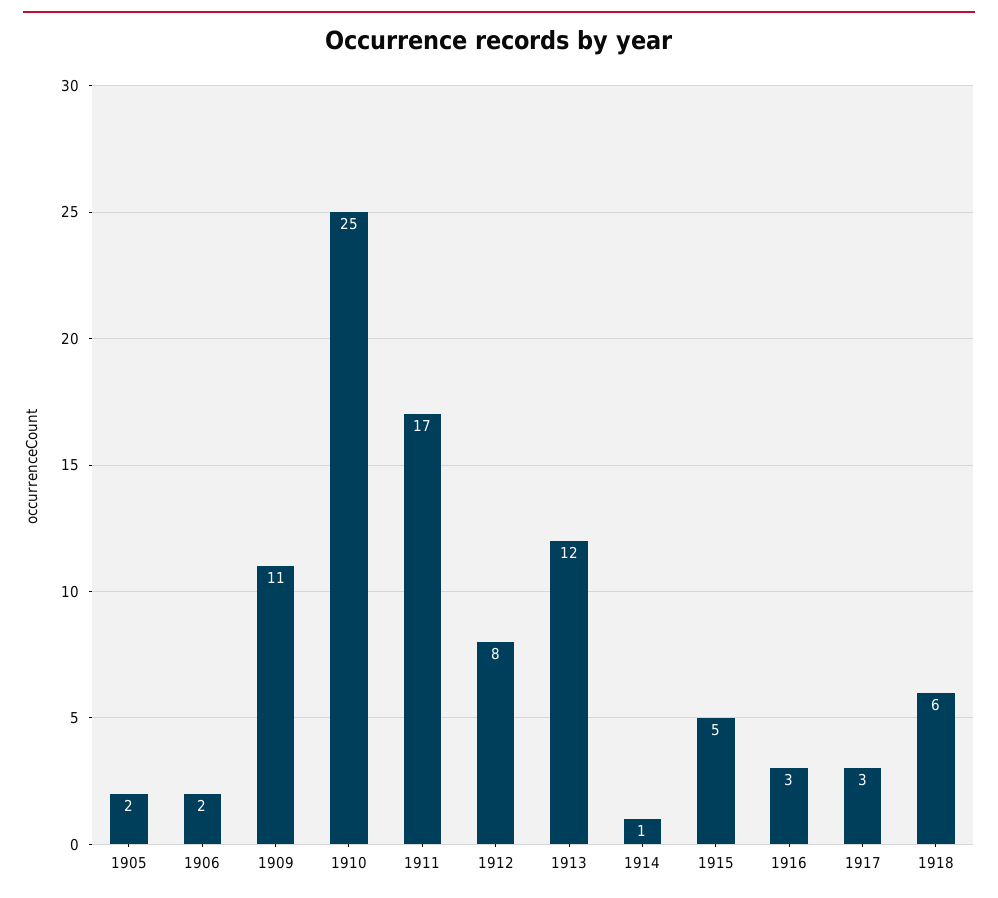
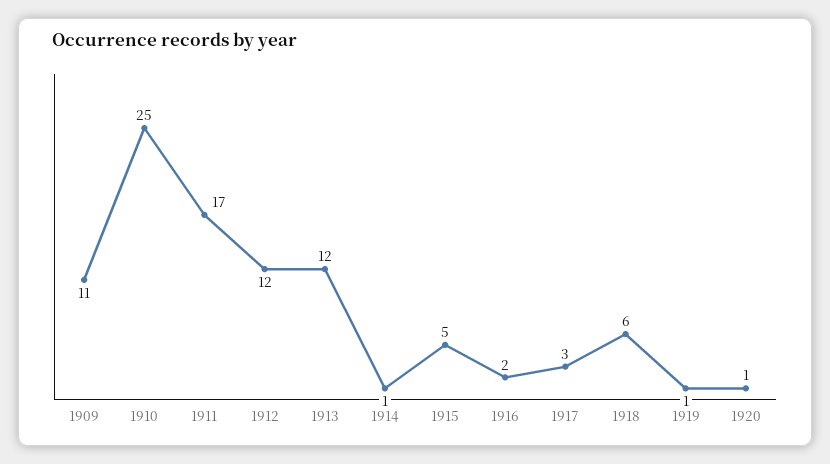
1905: 2 -> none
1906: 2 -> none
1912: 8 -> 12
1916: 3 -> 2
1919: none -> 1
1920: none -> 1

